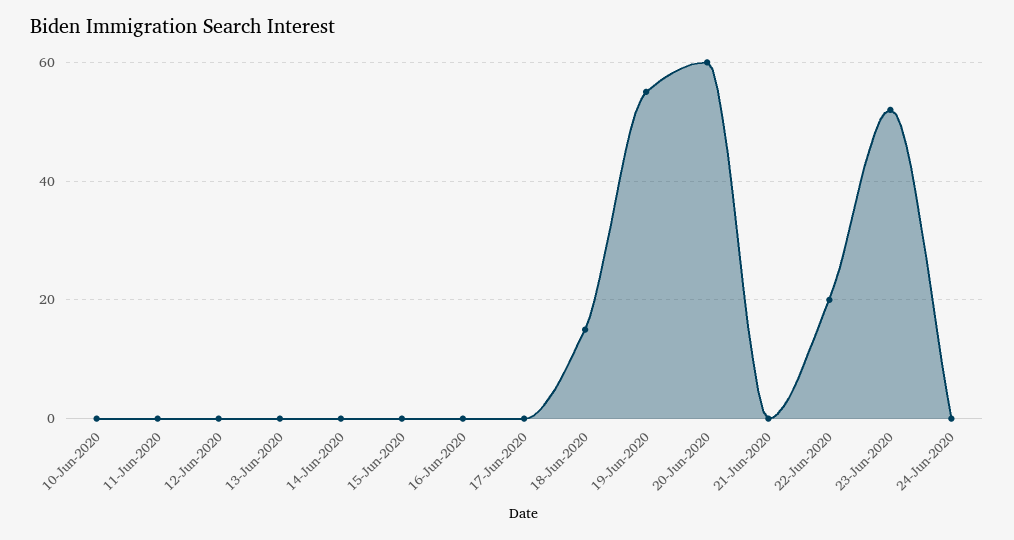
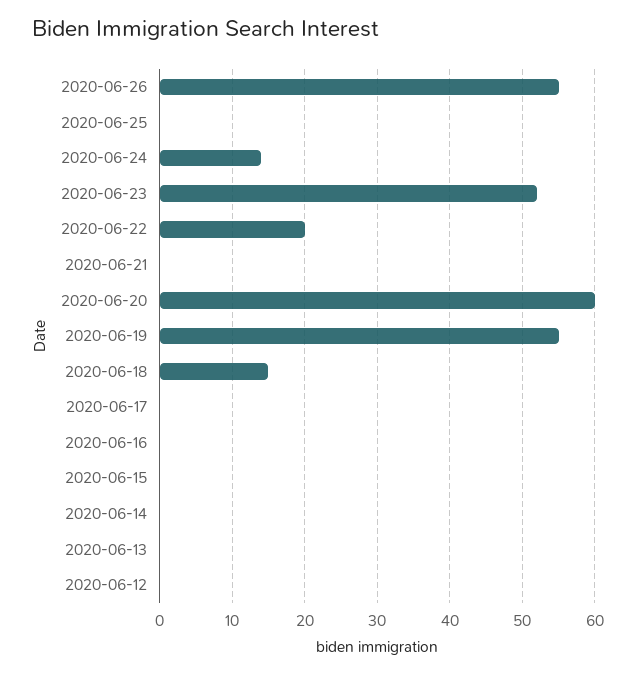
10-Jun-2020: 0 -> none
11-Jun-2020: 0 -> none
24-Jun-2020: 0 -> 14
2020-06-26: none -> 55
2020-06-25: none -> 0

